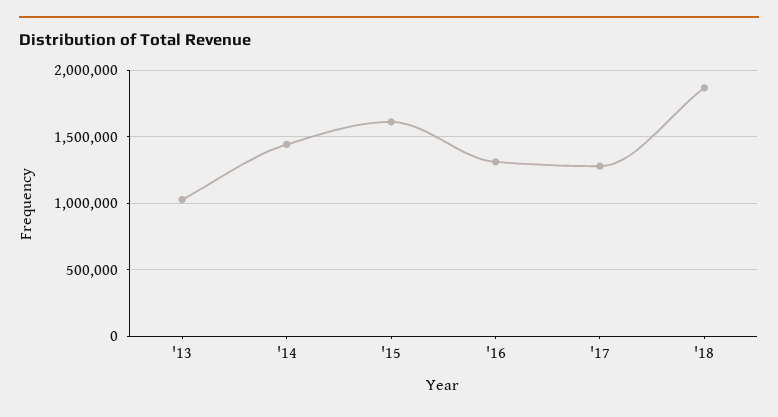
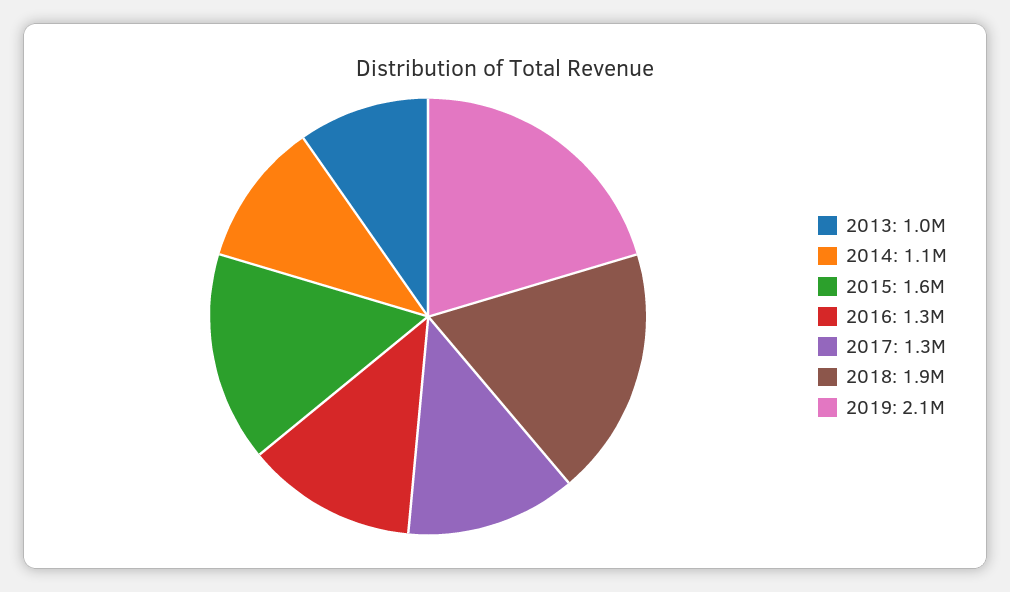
'14: 1450000 -> 1100000
2019: none -> 2100000

